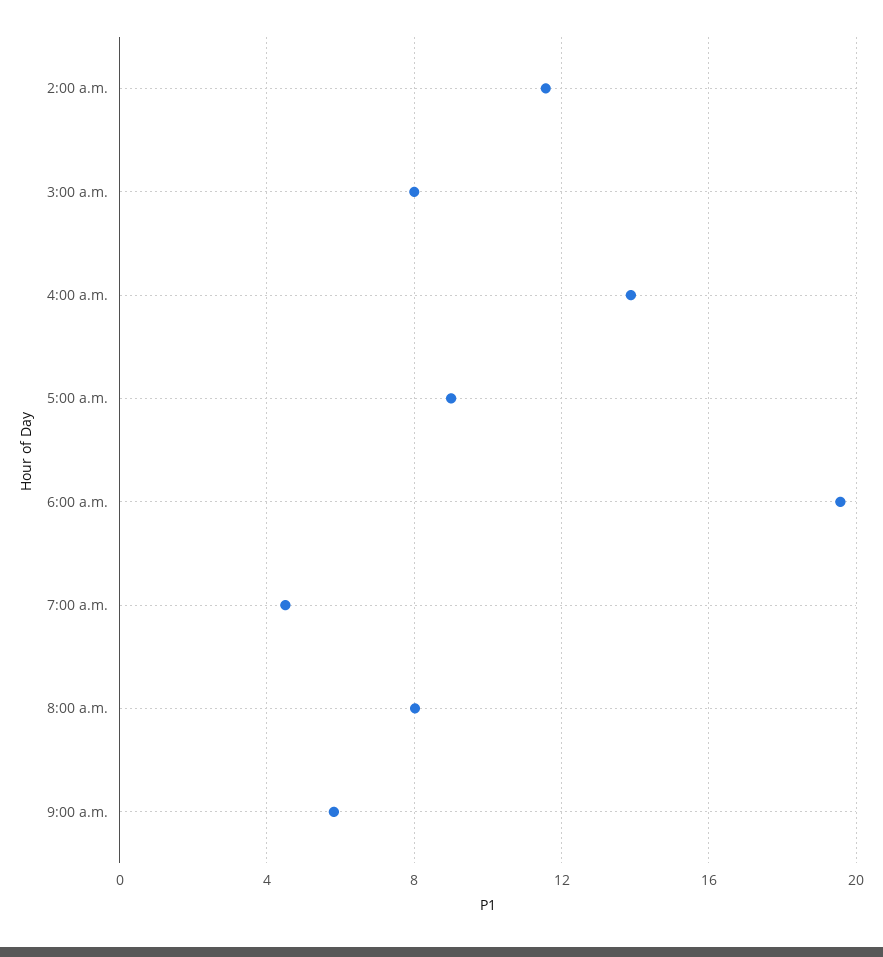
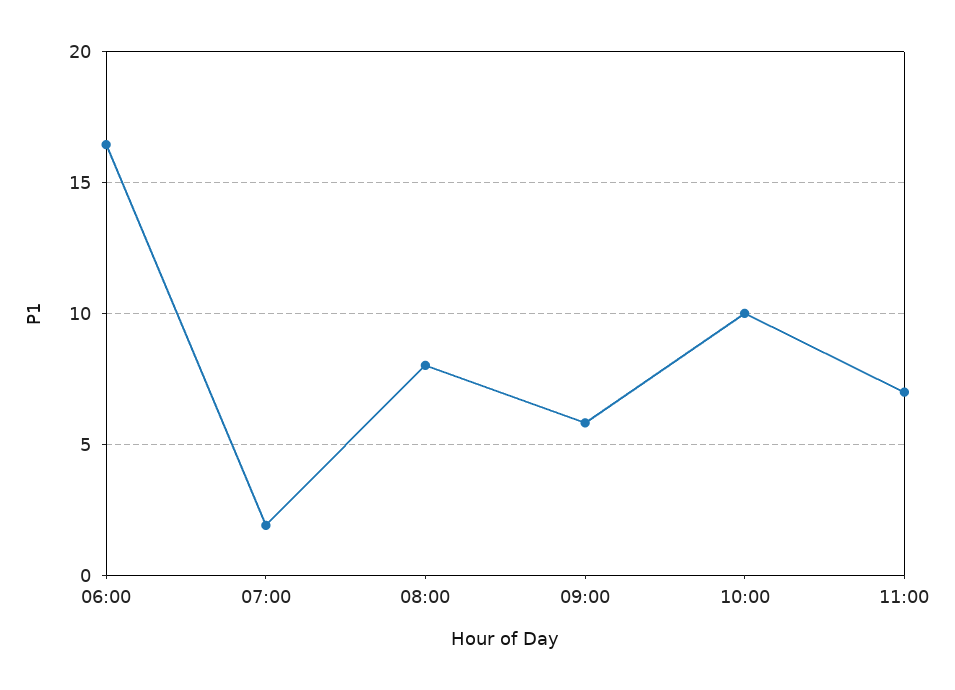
2:00 a.m.: 11.5 -> none
3:00 a.m.: 8 -> none
4:00 a.m.: 14 -> none
5:00 a.m.: 9 -> none
6:00 a.m.: 19.5 -> 16.5
7:00 a.m.: 4.5 -> 2
10:00: none -> 10
11:00: none -> 7

